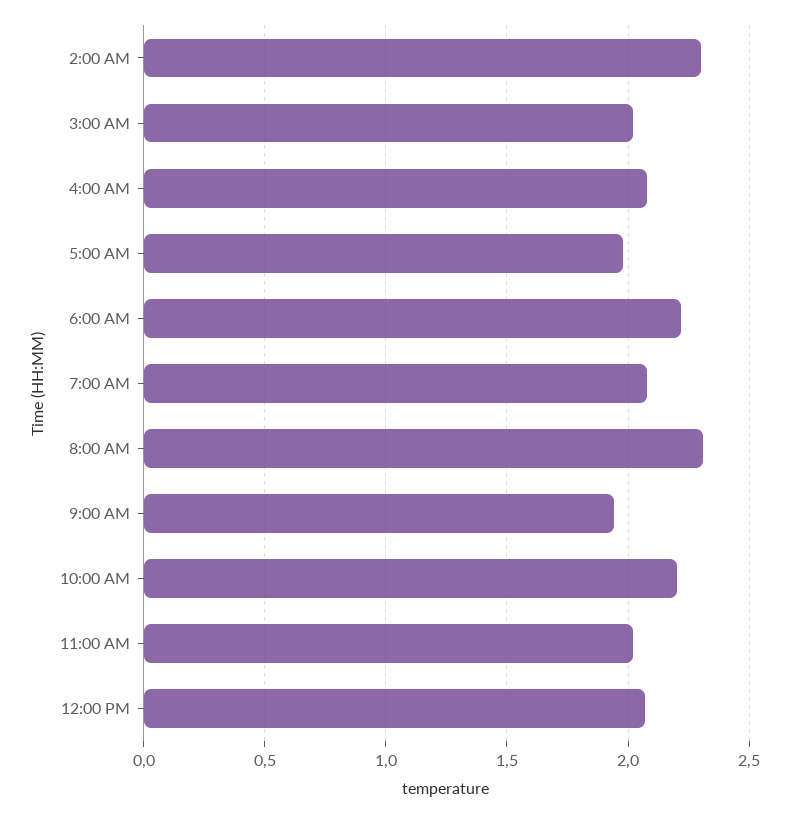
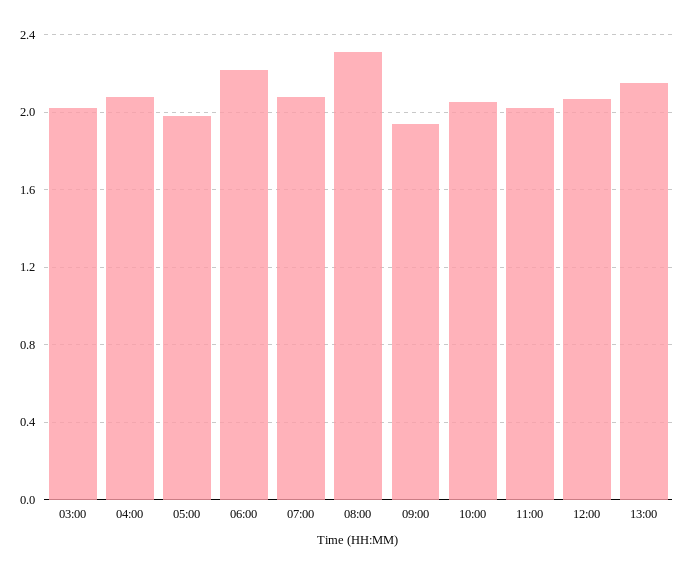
2:00 AM: 2.3 -> none
10:00 AM: 2.2 -> 2.05
13:00: none -> 2.15

